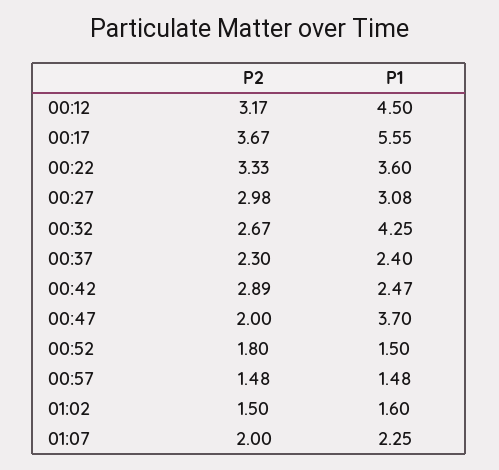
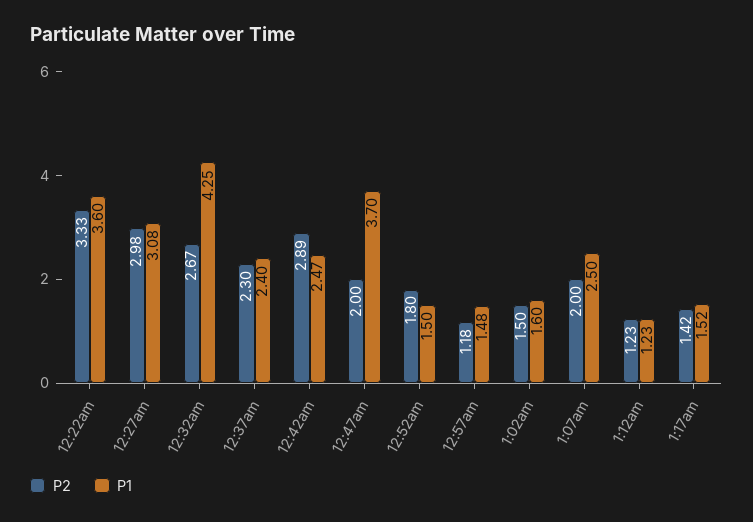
P2, 00:12: 3.17 -> none
P1, 00:12: 4.5 -> none
P2, 00:17: 3.67 -> none
P1, 00:17: 5.55 -> none
P2, 00:57: 1.48 -> 1.18
P1, 01:07: 2.25 -> 2.5
P2, 1:12am: none -> 1.23
P1, 1:12am: none -> 1.23
P2, 1:17am: none -> 1.42
P1, 1:17am: none -> 1.52

